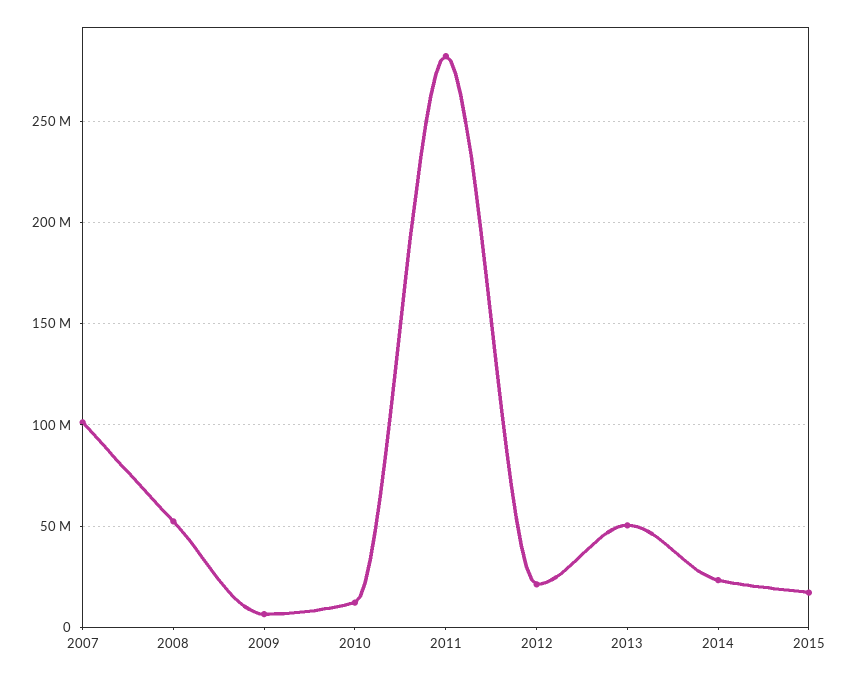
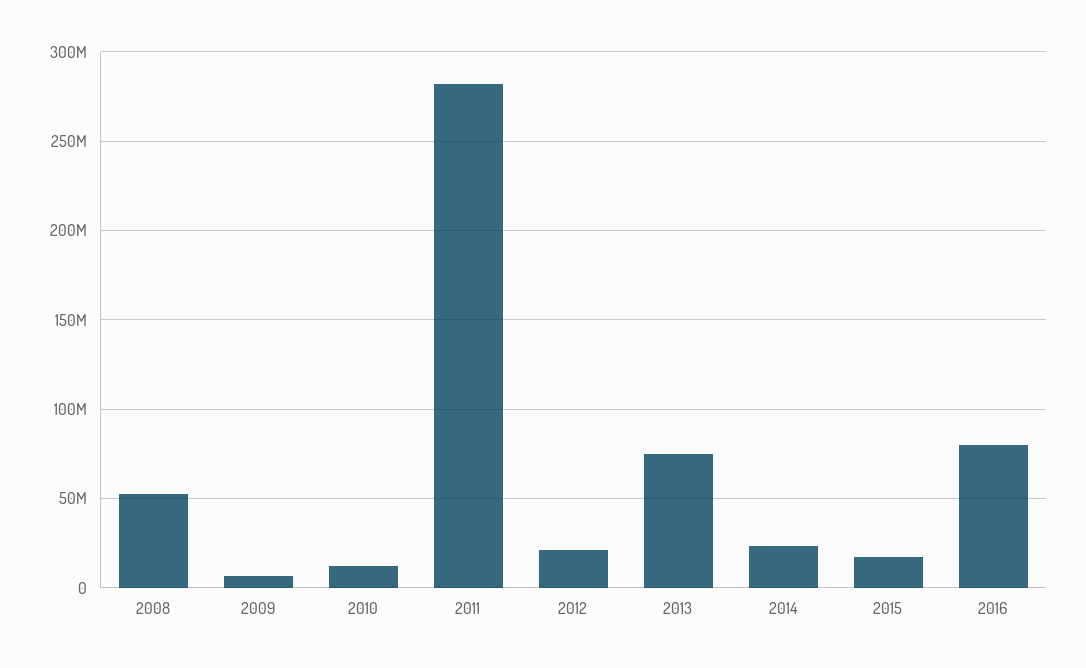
2007: 100000000 -> none
2013: 50000000 -> 75000000
2016: none -> 80000000

